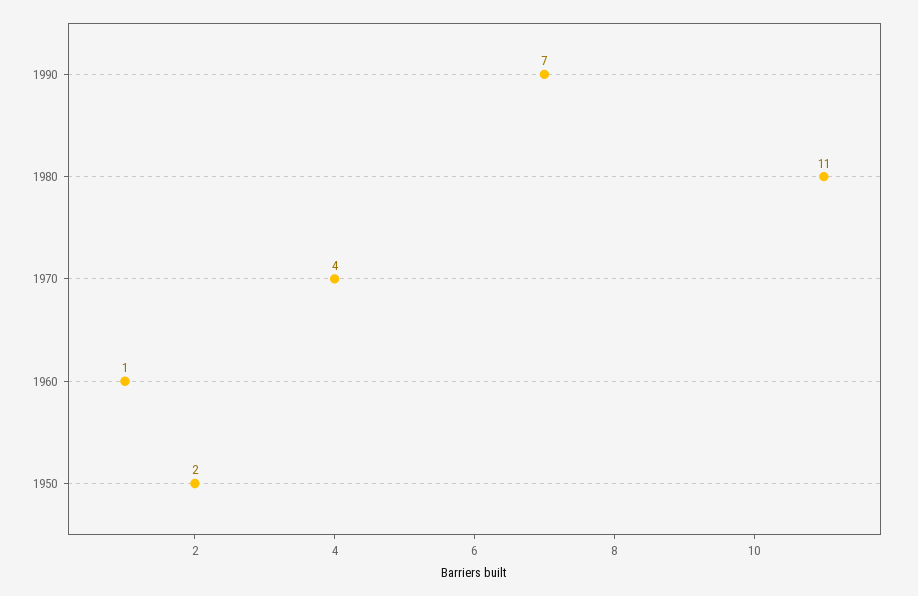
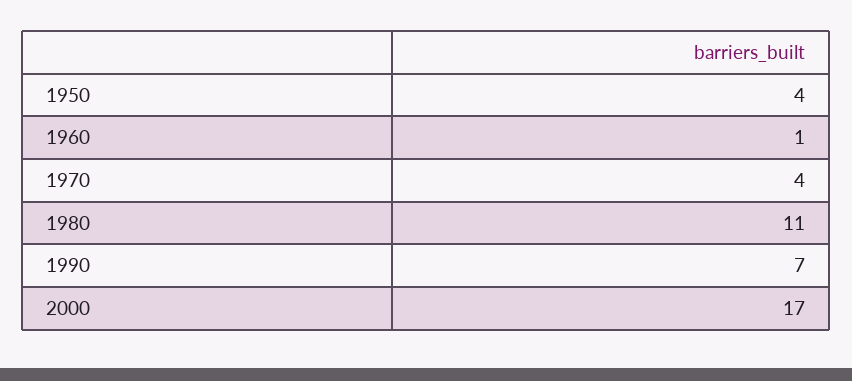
1950: 2 -> 4
2000: none -> 17

